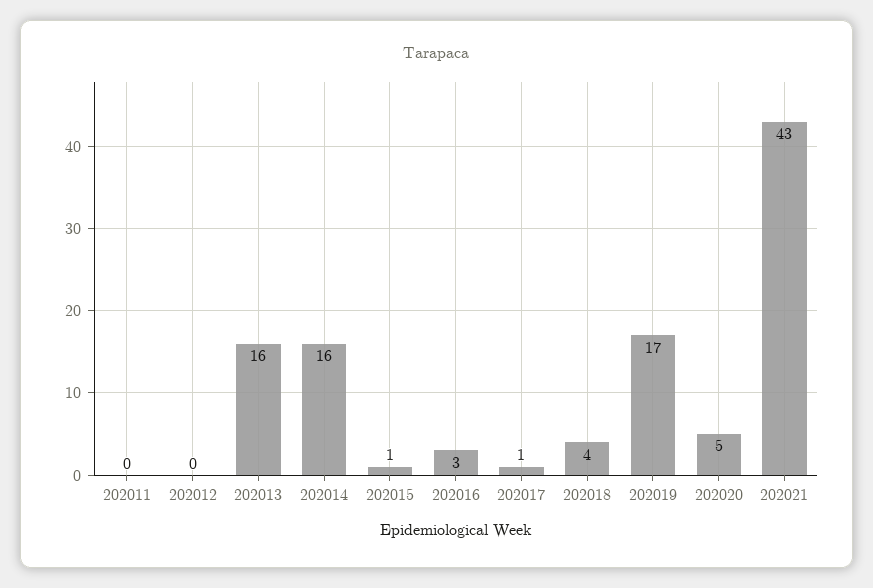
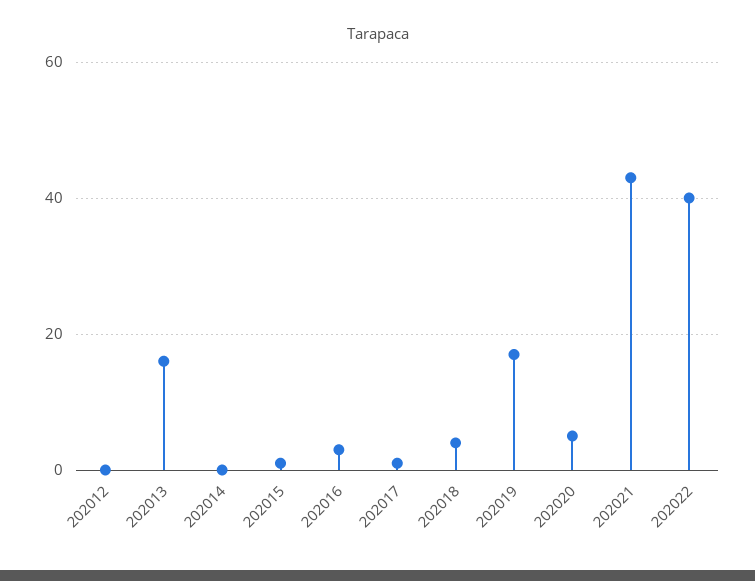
202011: 0 -> none
202014: 16 -> 0
202022: none -> 40

